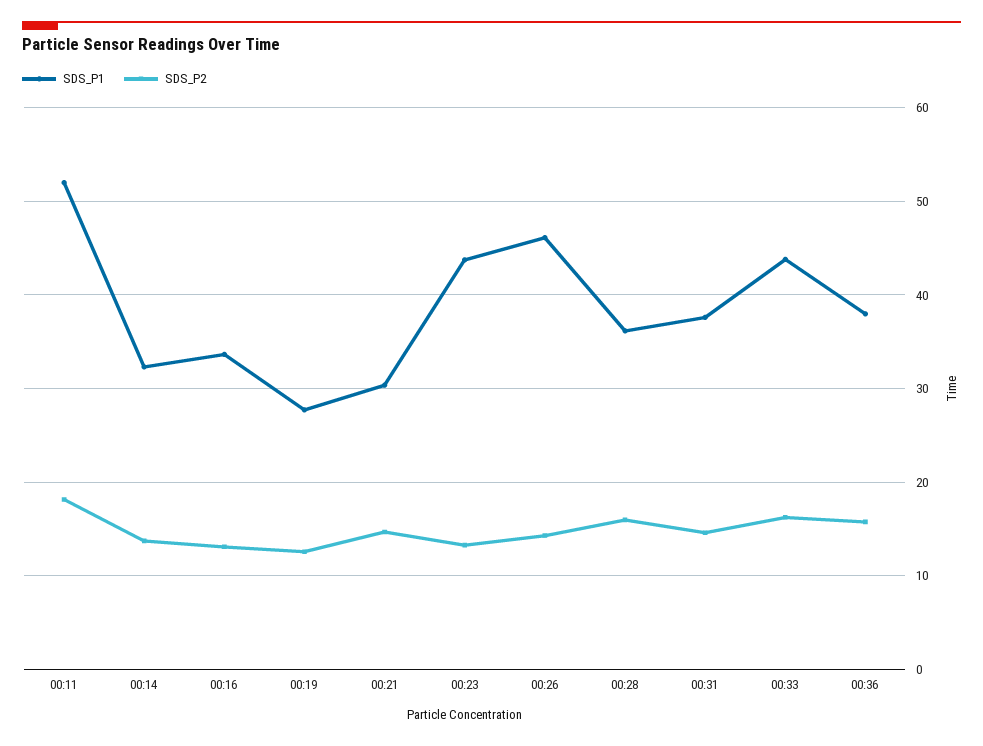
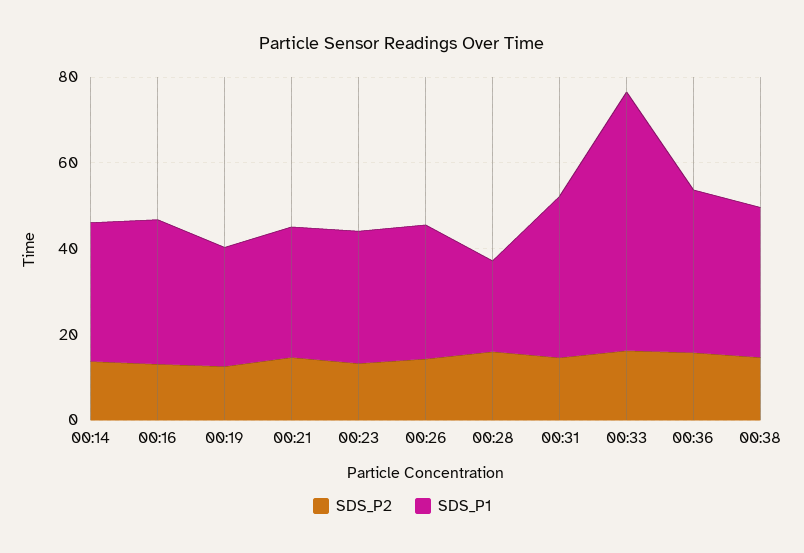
SDS_P1, 00:11: 52 -> none
SDS_P2, 00:11: 18 -> none
SDS_P1, 00:23: 44 -> 30
SDS_P1, 00:26: 46 -> 30
SDS_P1, 00:28: 36 -> 20
SDS_P1, 00:33: 44 -> 60
SDS_P2, 00:38: none -> 15
SDS_P1, 00:38: none -> 35

